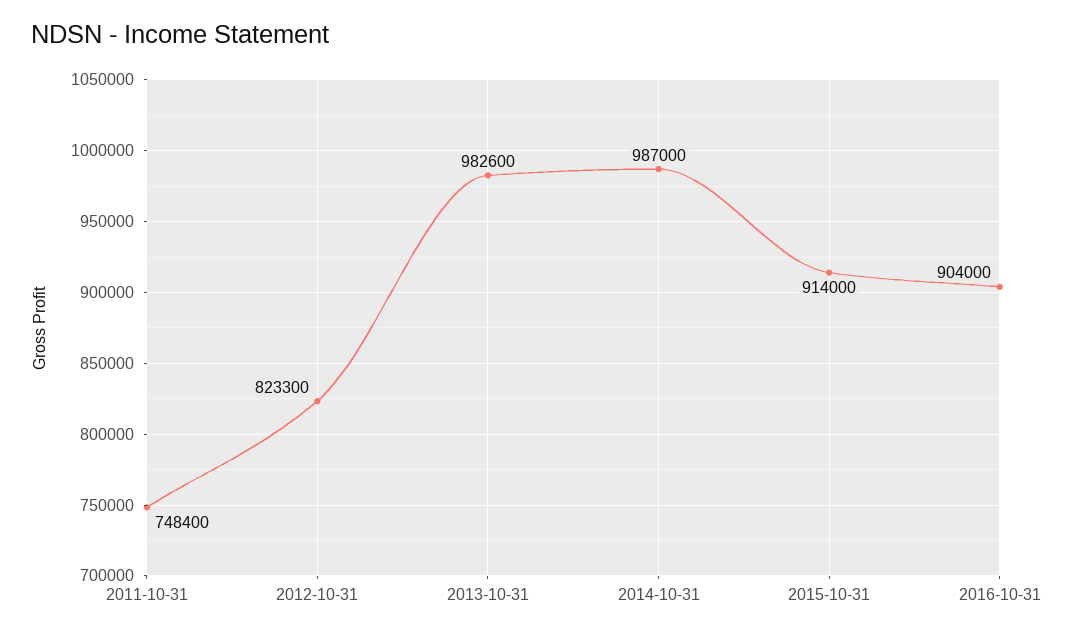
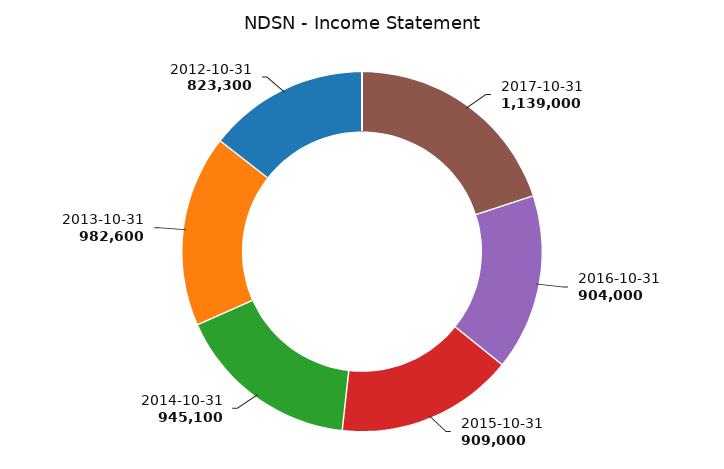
2011-10-31: 748400 -> none
2014-10-31: 987000 -> 945100
2015-10-31: 914000 -> 909000
2017-10-31: none -> 1139000

